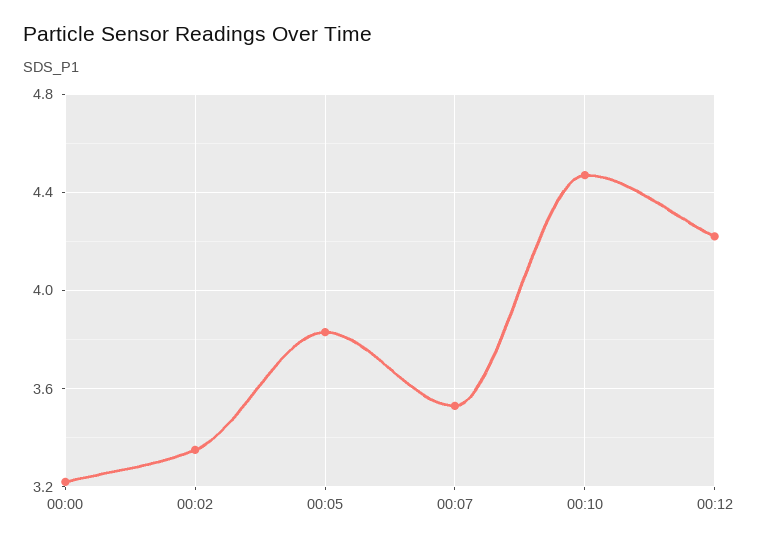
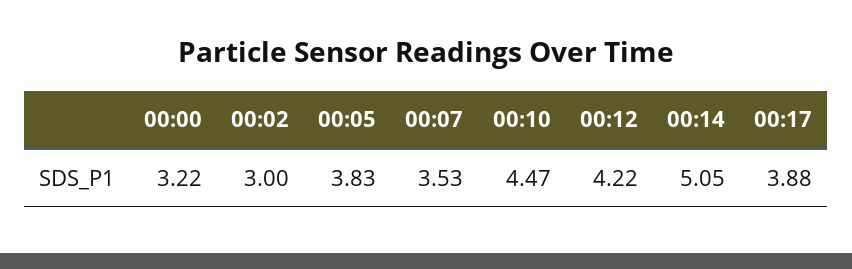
00:02: 3.35 -> 3
00:14: none -> 5.05
00:17: none -> 3.88

